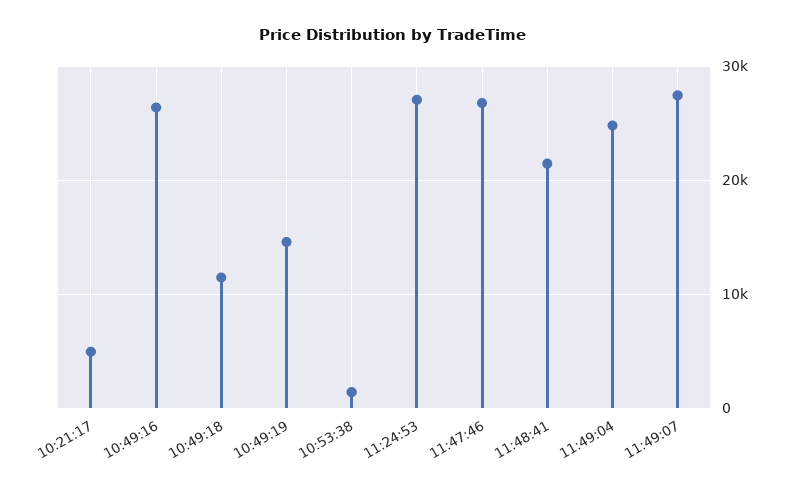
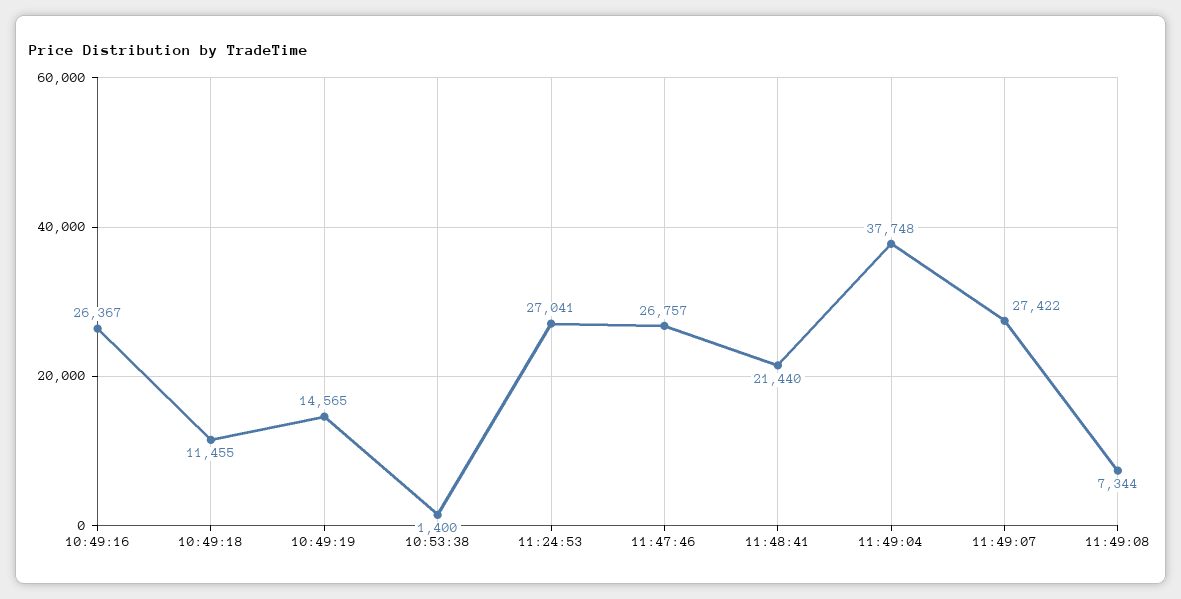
10:21:17: 5000 -> none
11:49:04: 25000 -> 37748
11:49:08: none -> 7344

